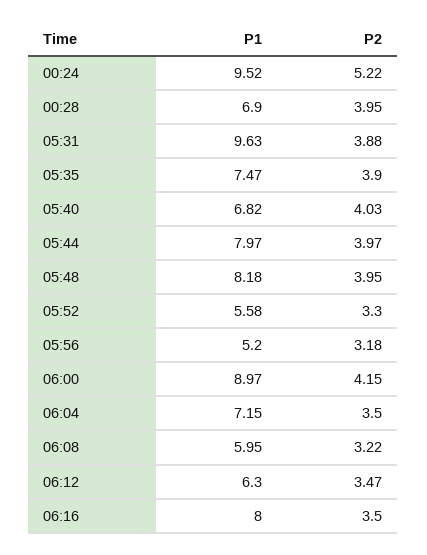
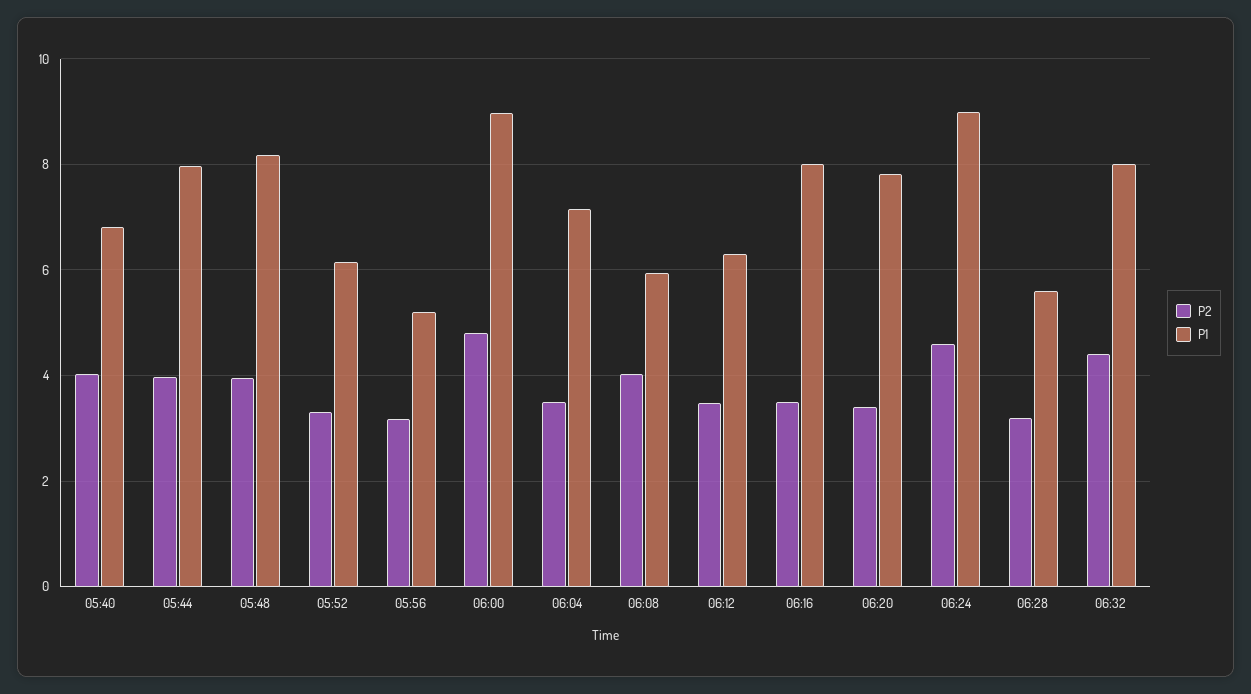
P1, 00:24: 9.52 -> none
P2, 00:24: 5.22 -> none
P1, 00:28: 6.9 -> none
P2, 00:28: 3.95 -> none
P1, 05:31: 9.63 -> none
P2, 05:31: 3.88 -> none
P1, 05:35: 7.47 -> none
P2, 05:35: 3.9 -> none
P1, 05:52: 5.58 -> 6.2
P2, 06:00: 4.15 -> 4.8
P2, 06:08: 3.22 -> 4
P2, 06:20: none -> 3.4
P1, 06:20: none -> 7.8
P2, 06:24: none -> 4.6
P1, 06:24: none -> 9
P2, 06:28: none -> 3.2
P1, 06:28: none -> 5.6
P2, 06:32: none -> 4.4
P1, 06:32: none -> 8

